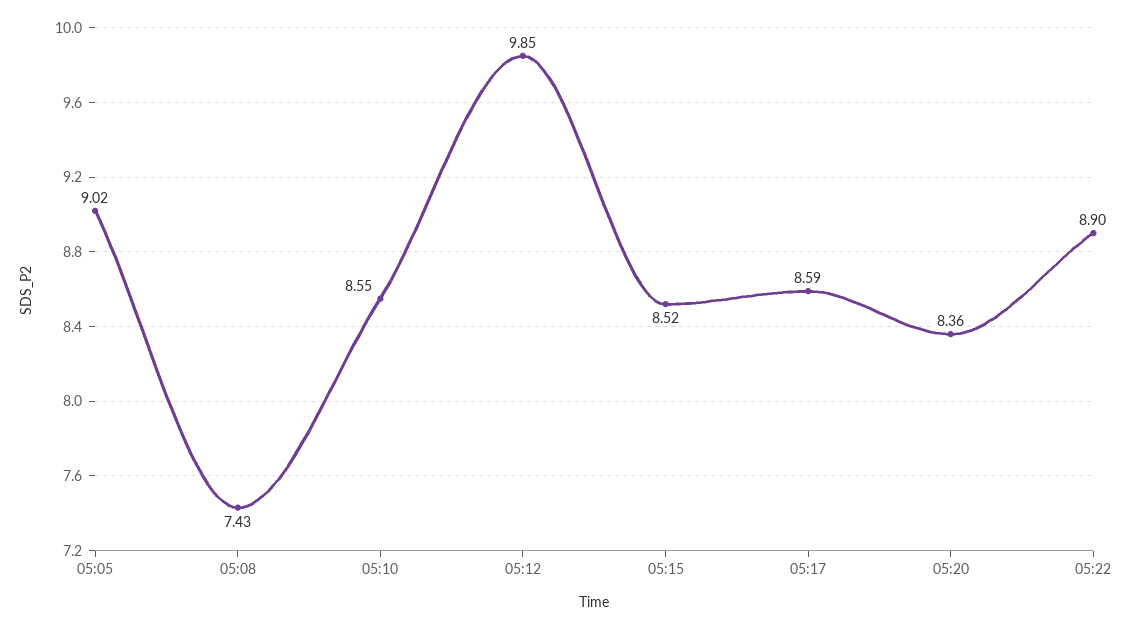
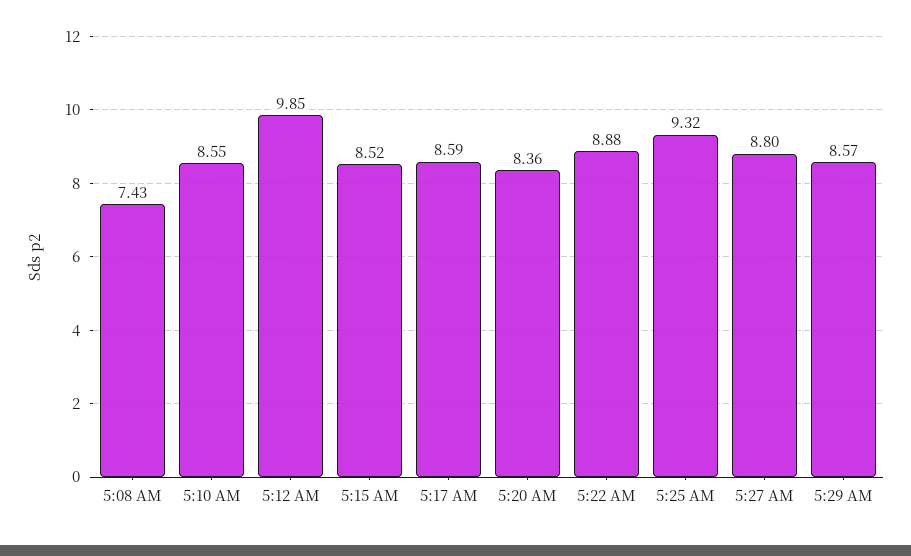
05:05: 9.02 -> none
05:22: 8.9 -> 8.88
5:25 AM: none -> 9.32
5:27 AM: none -> 8.8
5:29 AM: none -> 8.57

